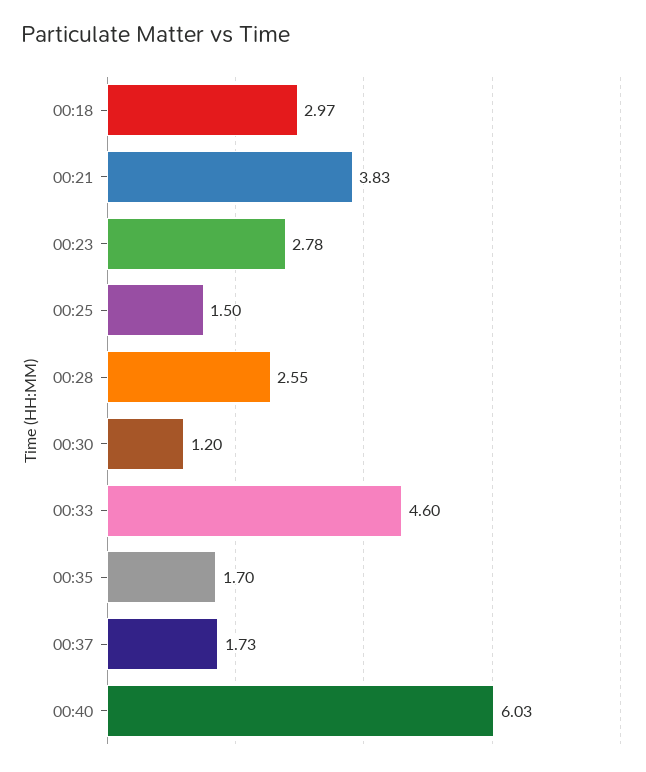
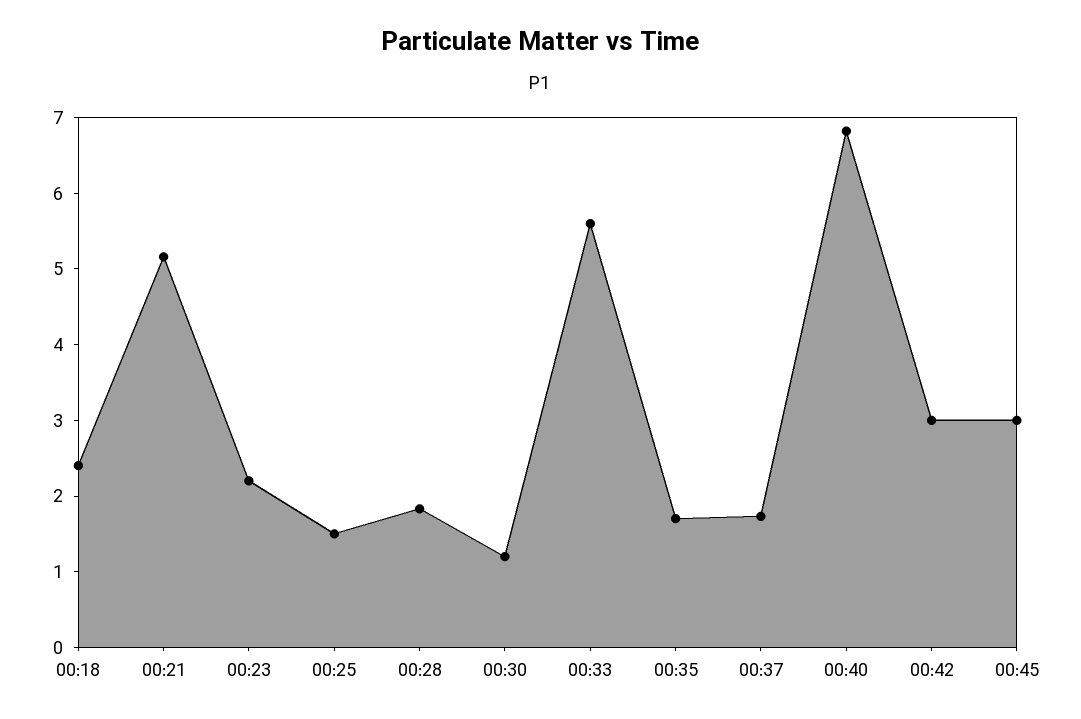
00:18: 2.97 -> 2.4
00:21: 3.83 -> 5.2
00:23: 2.78 -> 2.2
00:28: 2.55 -> 1.8
00:33: 4.6 -> 5.6
00:40: 6.03 -> 6.8
00:42: none -> 3
00:45: none -> 3

